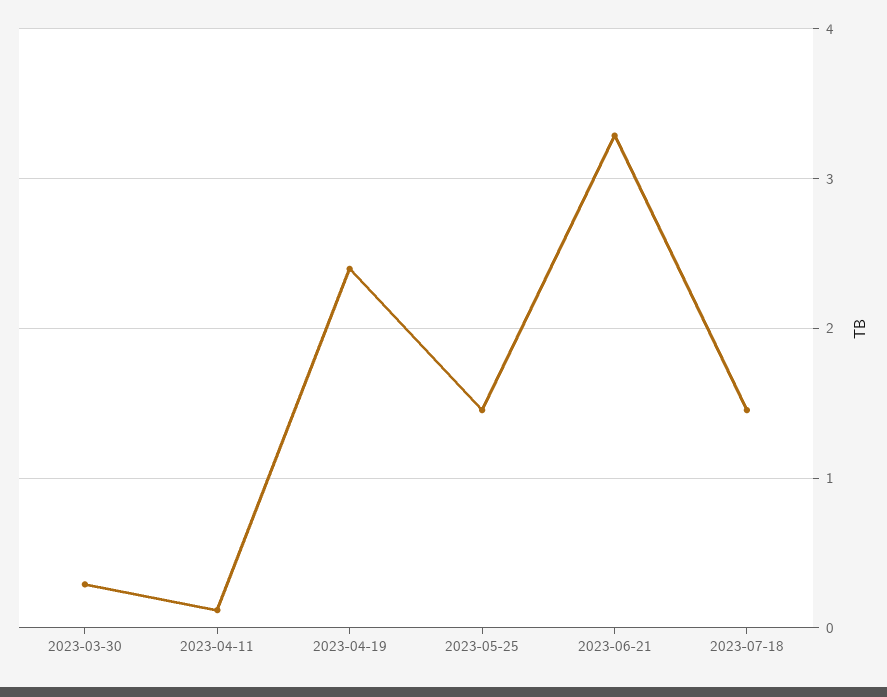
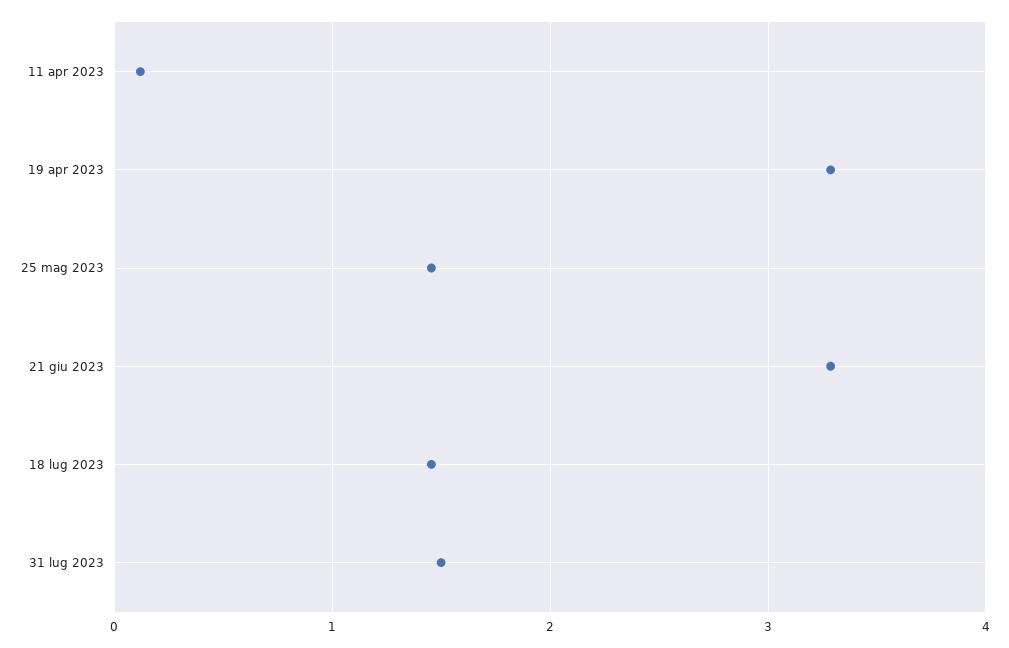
2023-03-30: 0.3 -> none
2023-04-19: 2.4 -> 3.3
31 lug 2023: none -> 1.5

